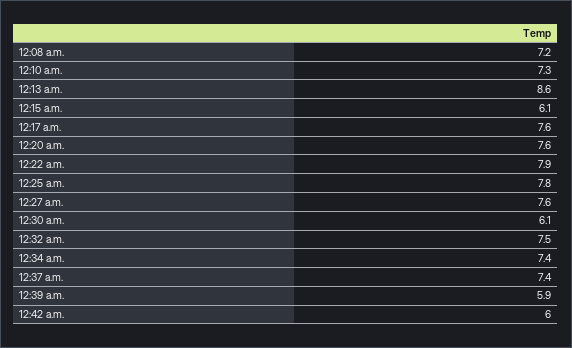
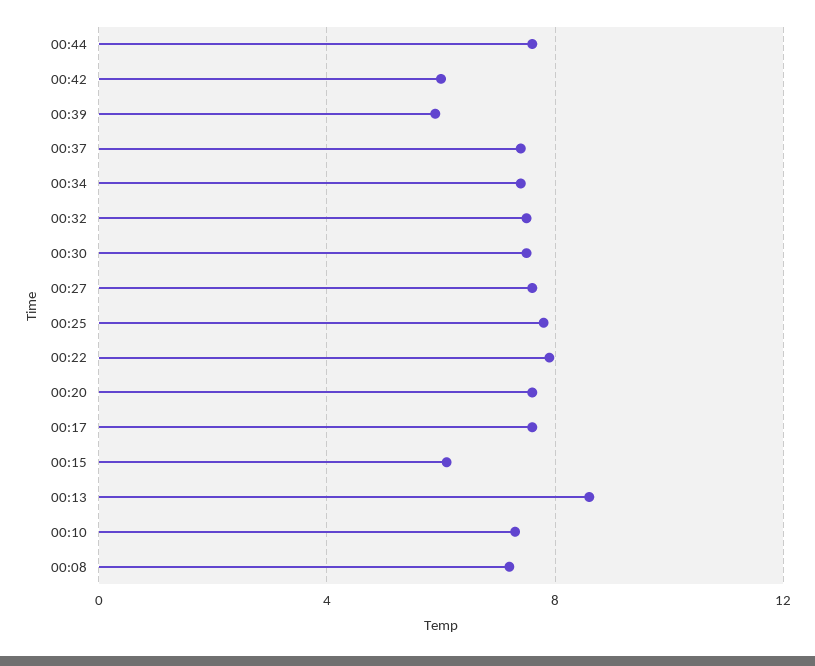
12:30 a.m.: 6.1 -> 7.5
00:44: none -> 7.5

